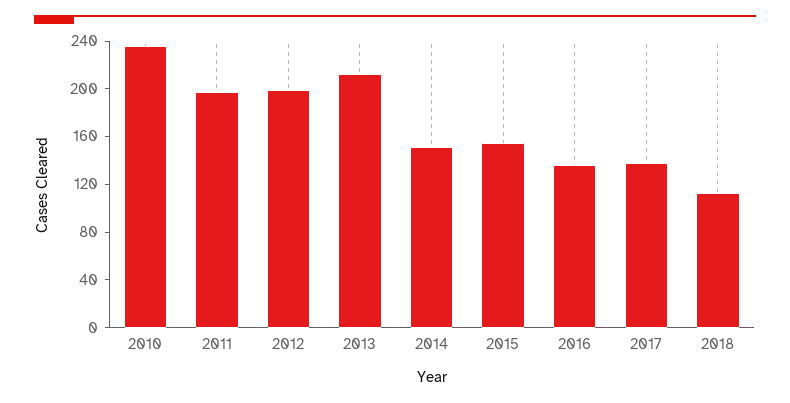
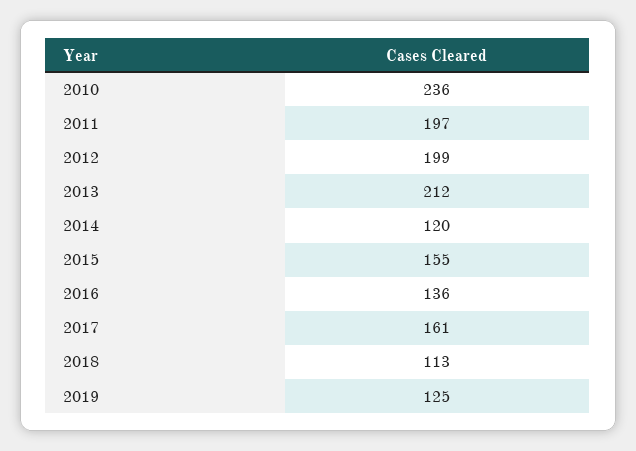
2014: 150 -> 120
2017: 140 -> 161
2019: none -> 125

